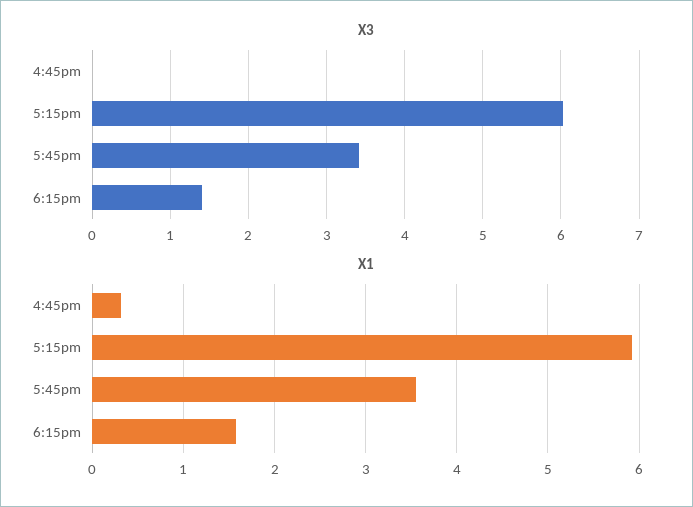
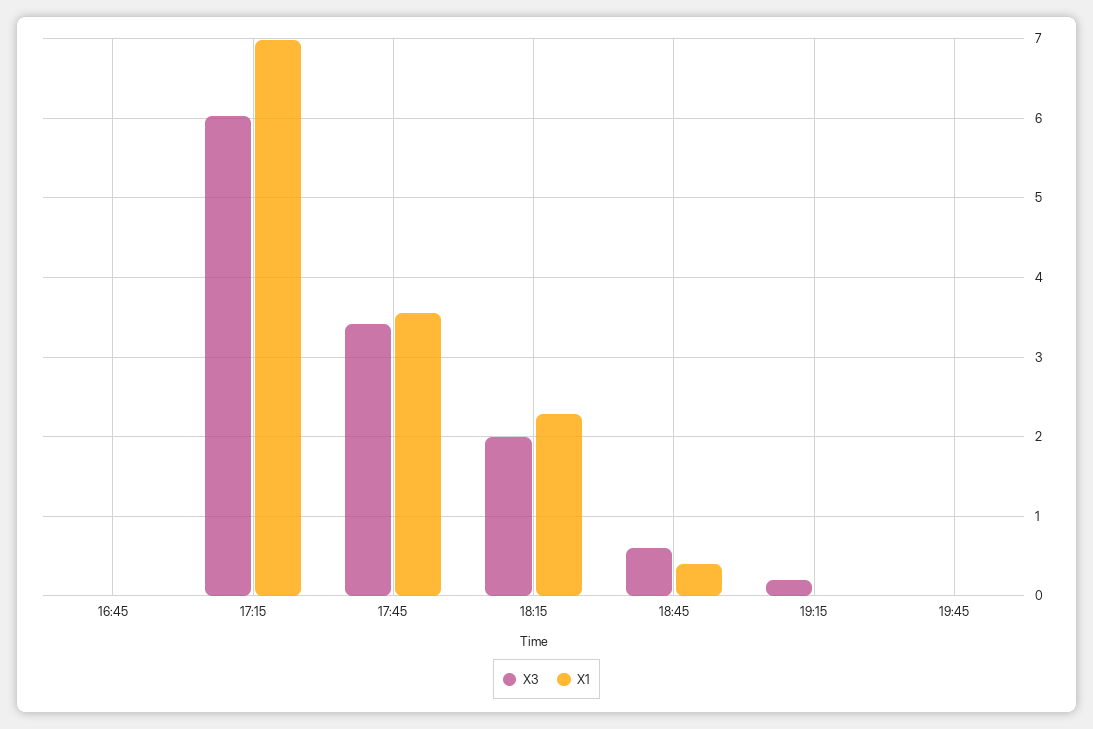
X3, 6:15pm: 1.4 -> 2
X1, 4:45pm: 0.3 -> 0
X1, 5:15pm: 5.9 -> 7
X1, 6:15pm: 1.6 -> 2.3
X3, 18:45: none -> 0.6
X1, 18:45: none -> 0.4
X3, 19:15: none -> 0.2
X1, 19:15: none -> 0
X3, 19:45: none -> 0
X1, 19:45: none -> 0

